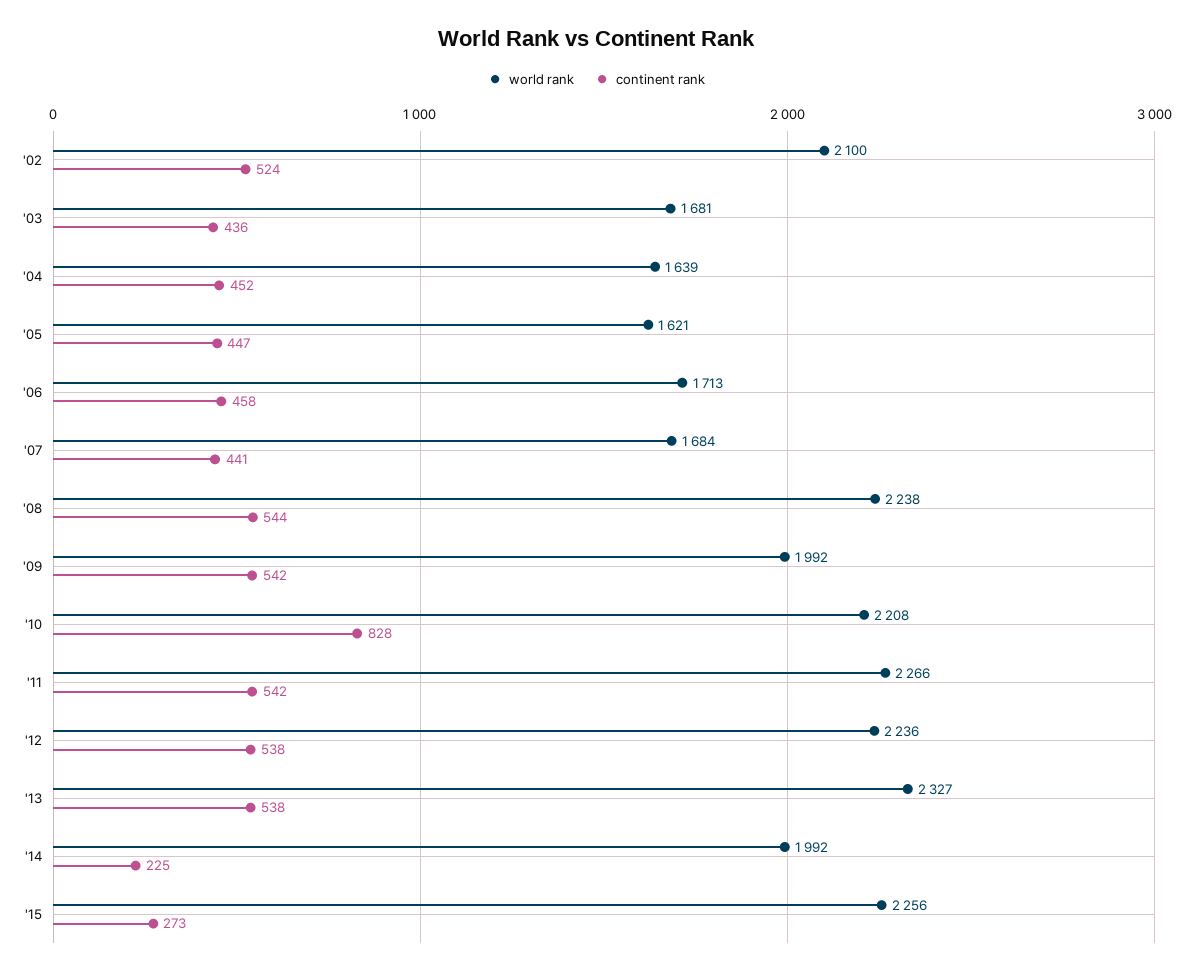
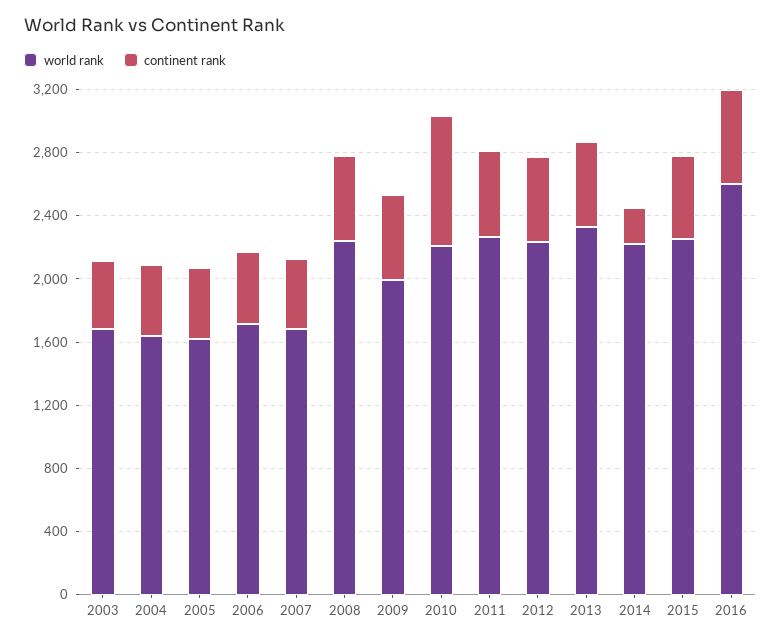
world rank, '02: 2100 -> none
continent rank, '02: 524 -> none
world rank, '14: 1992 -> 2200
continent rank, '15: 273 -> 500
world rank, 2016: none -> 2600
continent rank, 2016: none -> 600

